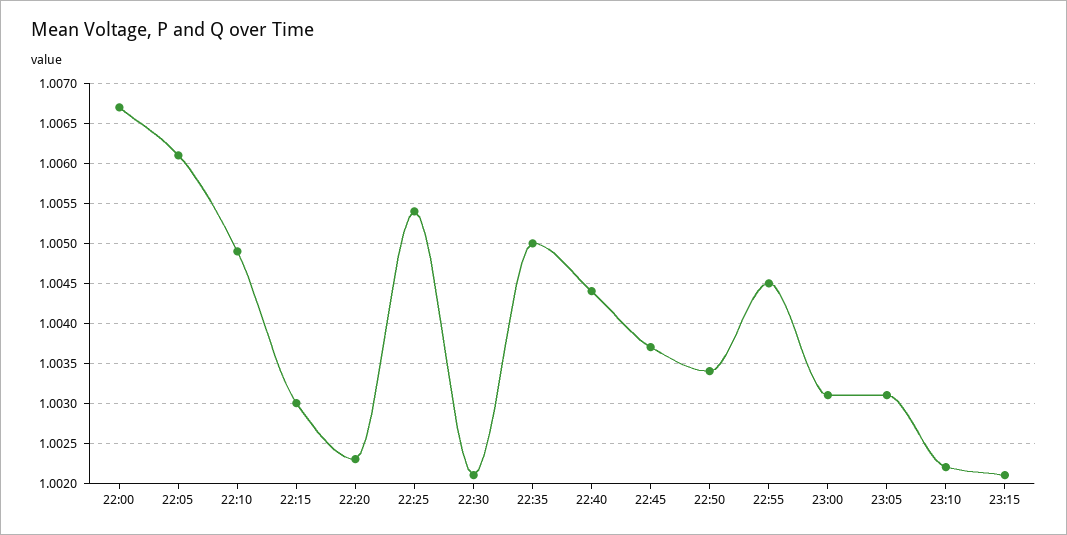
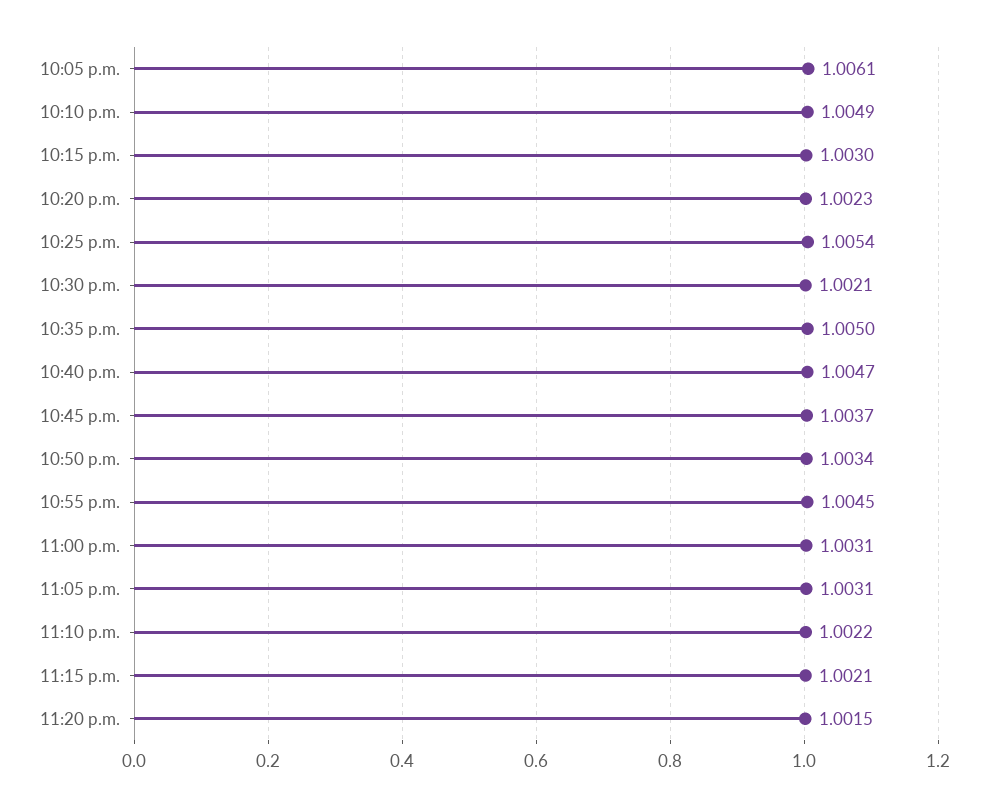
22:00: 1.0067 -> none
22:40: 1.0044 -> 1.0047
11:20 p.m.: none -> 1.0015

